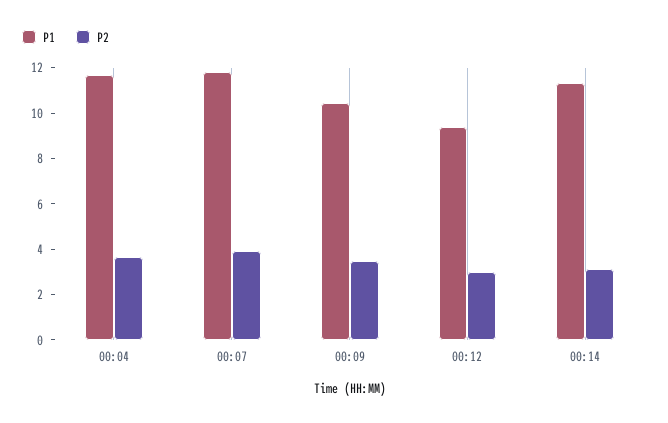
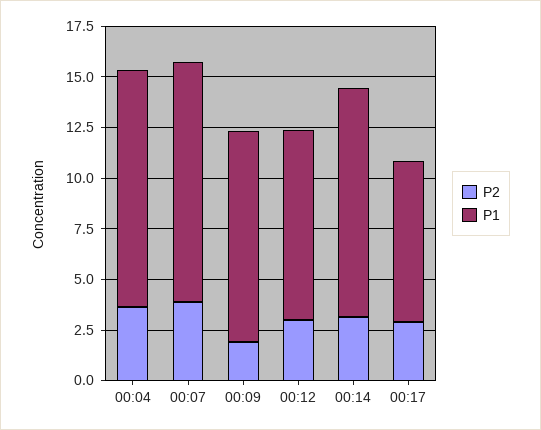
P2, 00:09: 3.5 -> 2
P2, 00:17: none -> 3
P1, 00:17: none -> 8

